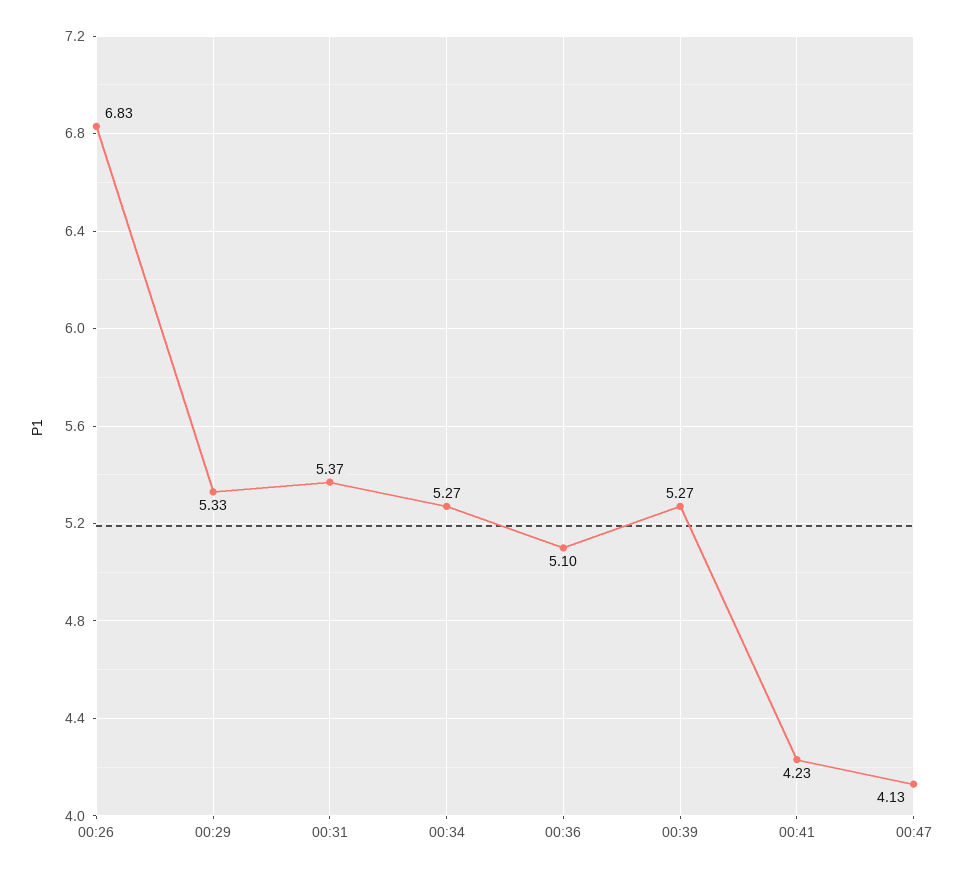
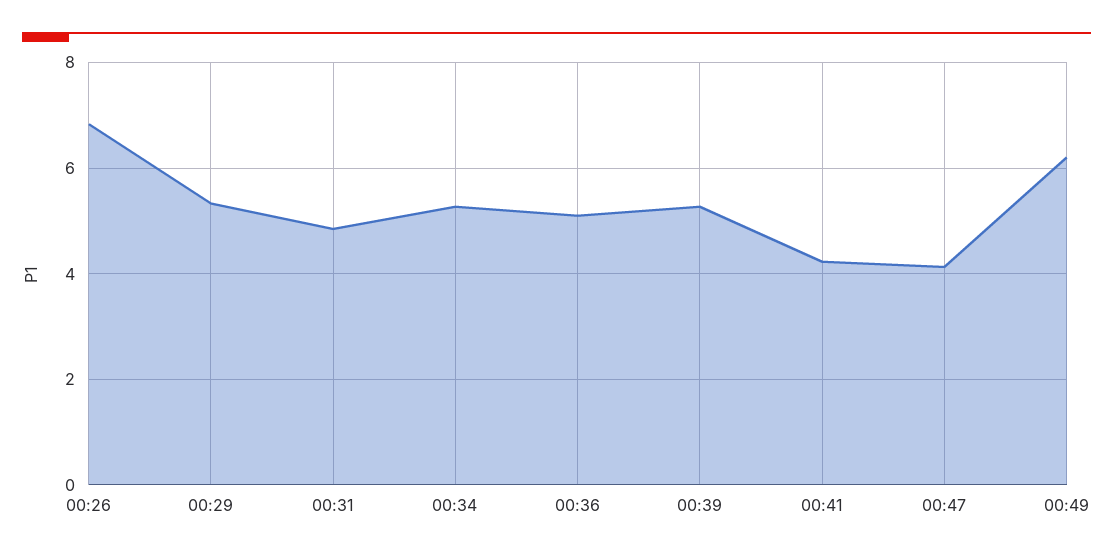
00:31: 5.37 -> 4.8
00:49: none -> 6.2

